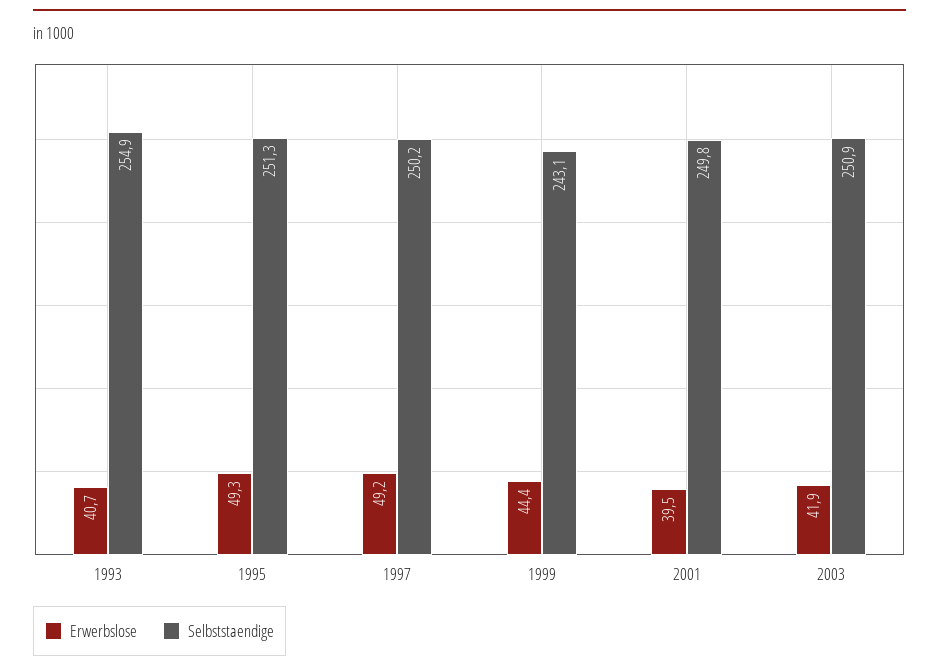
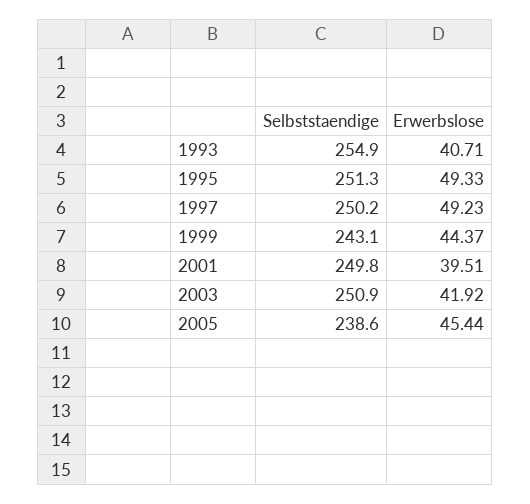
Selbststaendige, 2005: none -> 238.6
Erwerbslose, 2005: none -> 45.44

